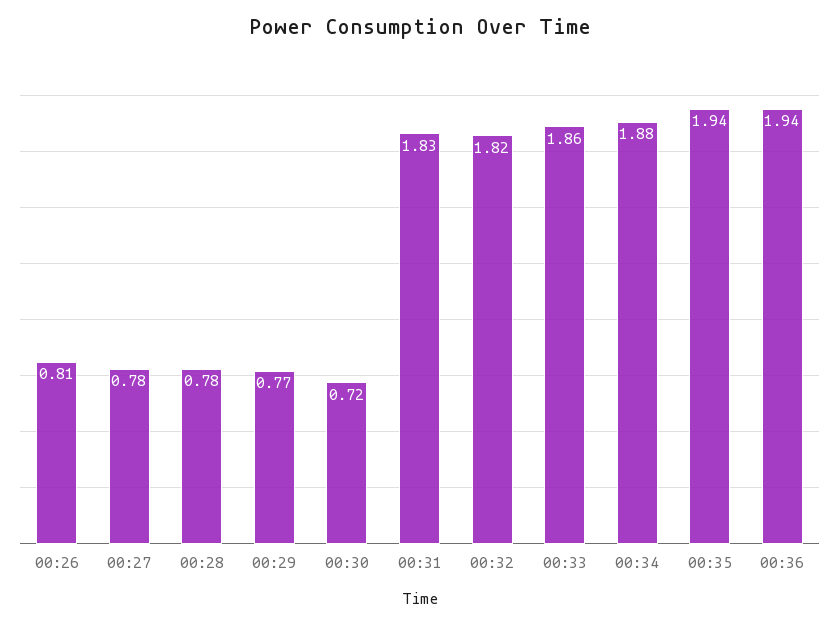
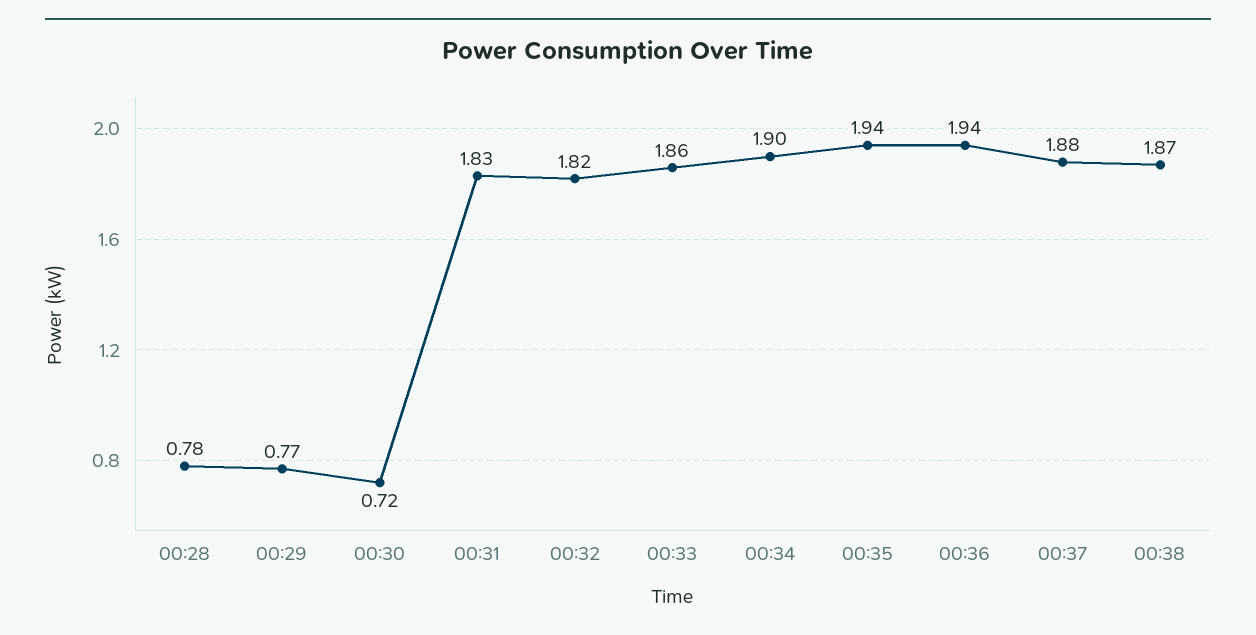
00:26: 0.81 -> none
00:27: 0.78 -> none
00:34: 1.88 -> 1.9
00:37: none -> 1.88
00:38: none -> 1.87

